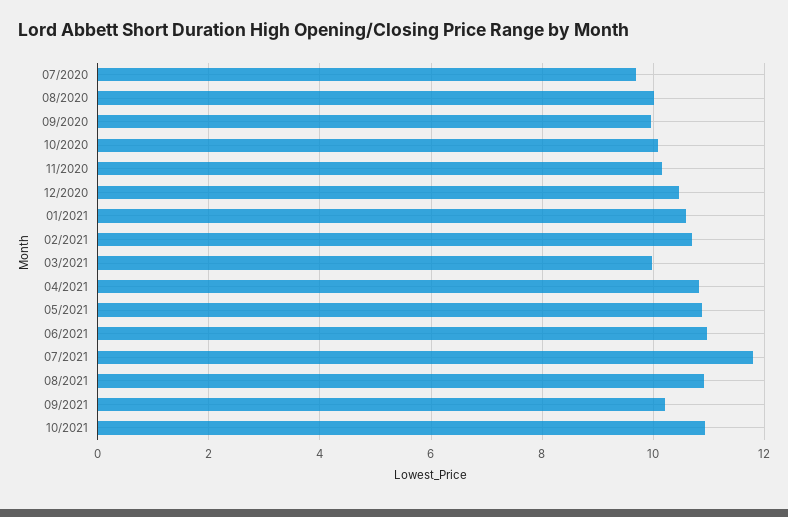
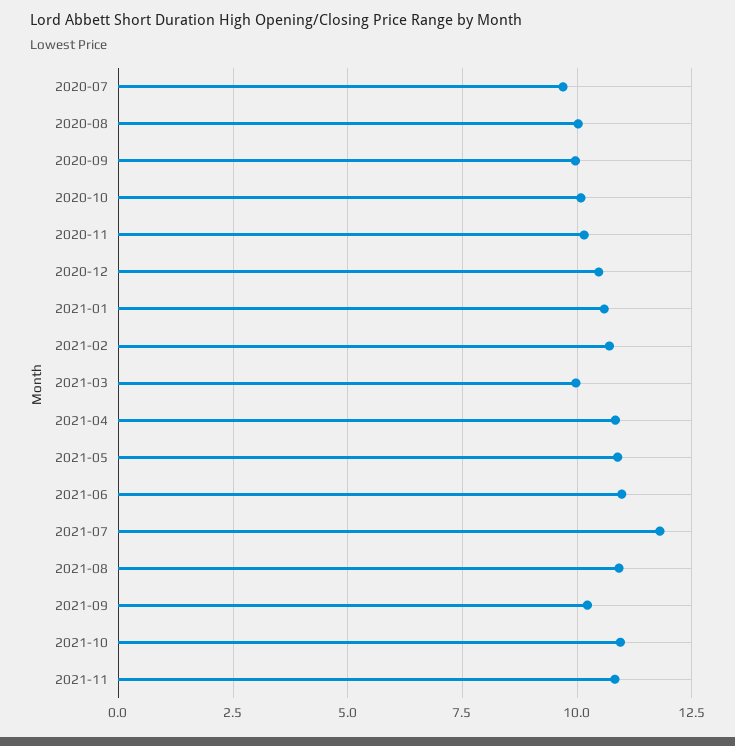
2021-11: none -> 10.75

